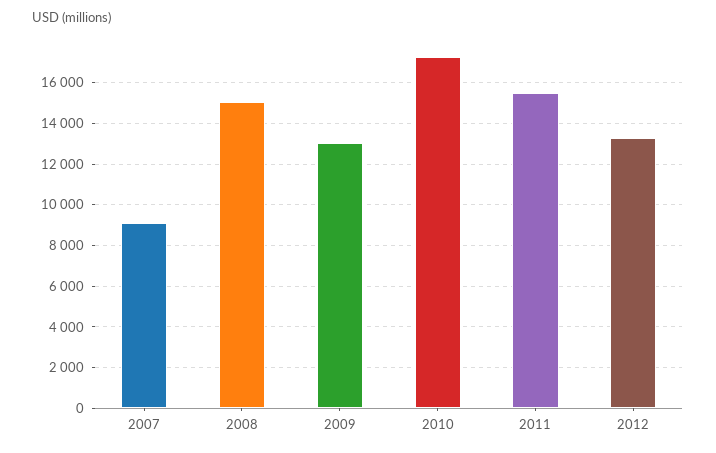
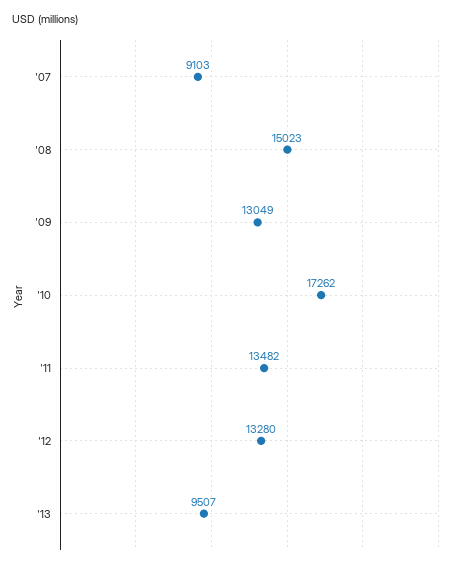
2011: 15500 -> 13482
'13: none -> 9507

